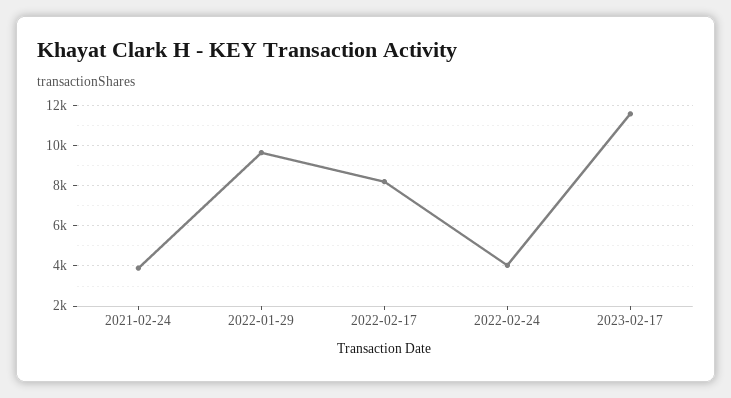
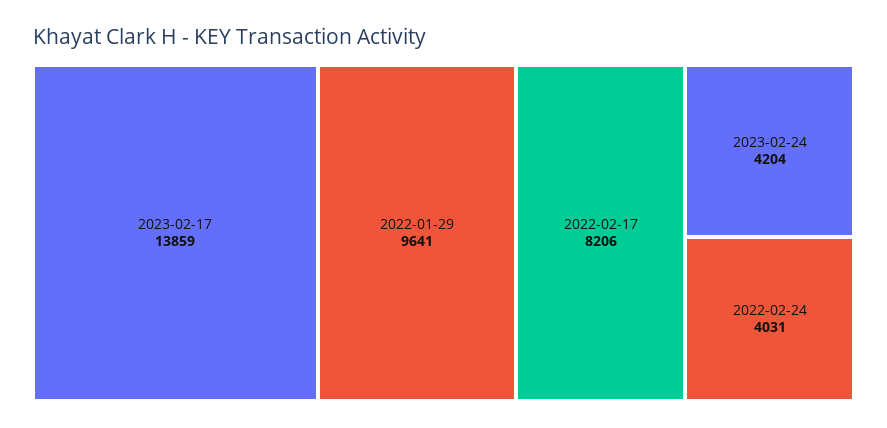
2021-02-24: 4000 -> none
2023-02-17: 11500 -> 13859
2023-02-24: none -> 4204

